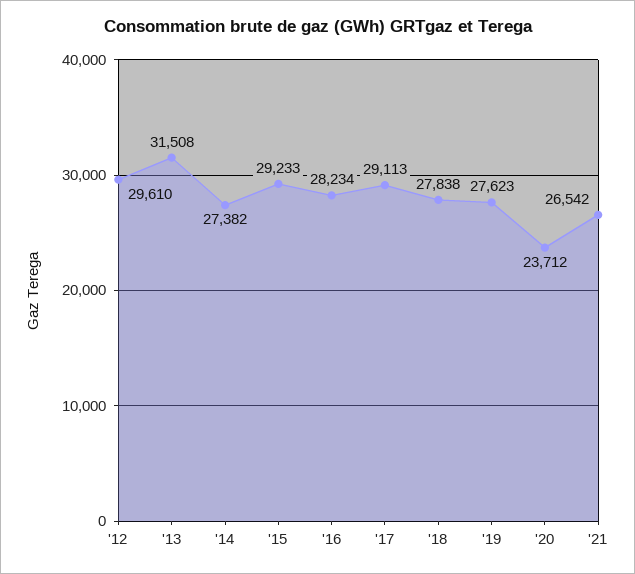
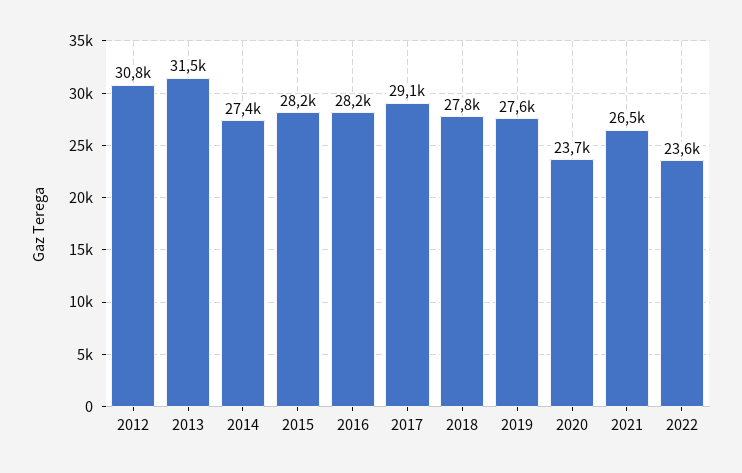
'12: 29610 -> 30800
'15: 29233 -> 28200
2022: none -> 23600

